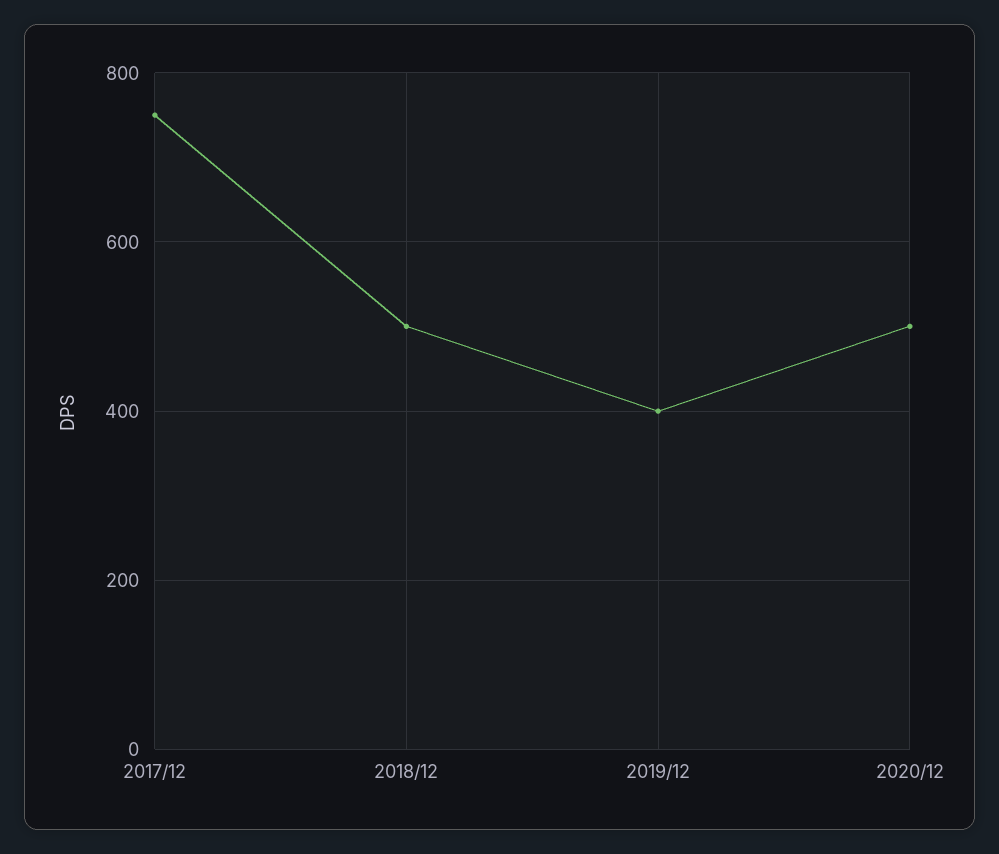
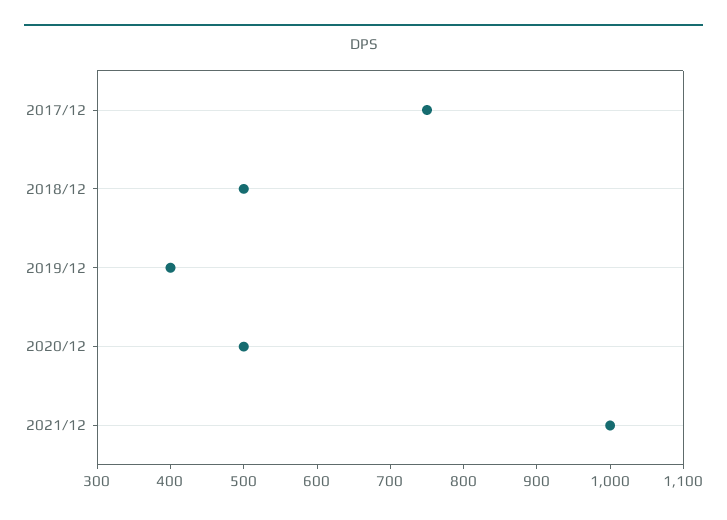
2021/12: none -> 1000

